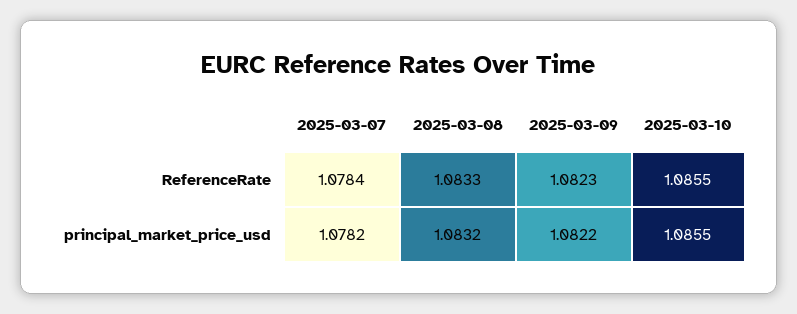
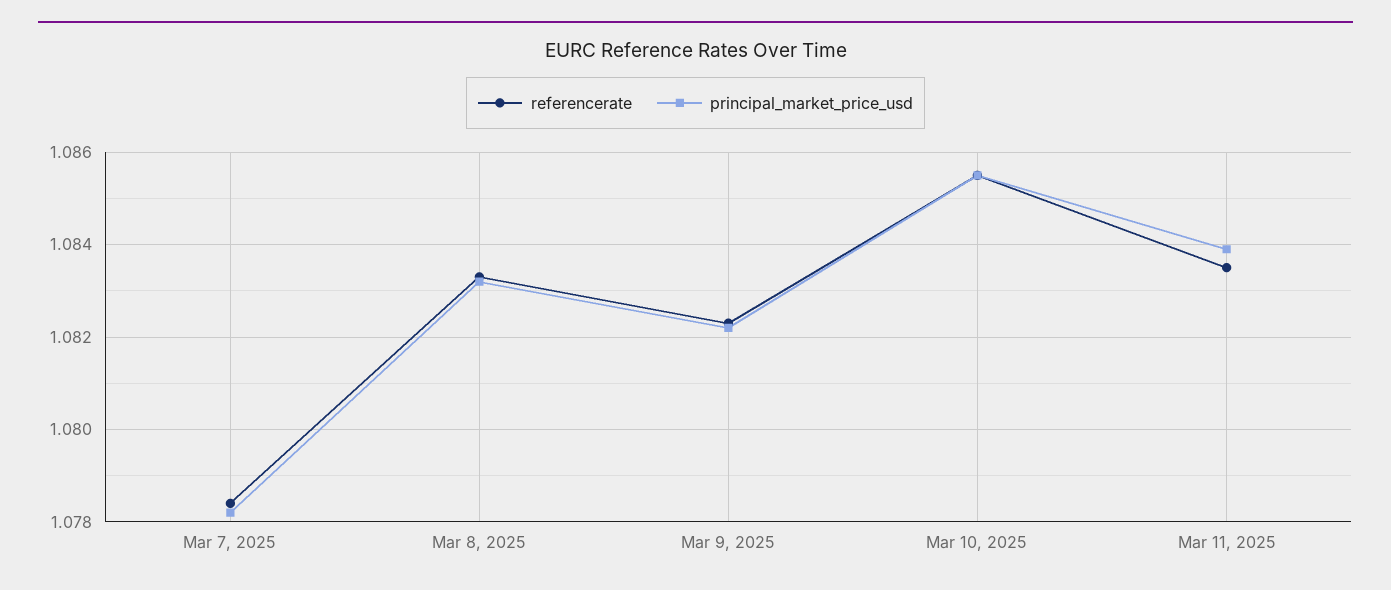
ReferenceRate, Mar 11, 2025: none -> 1.0835
principal_market_price_usd, Mar 11, 2025: none -> 1.084

